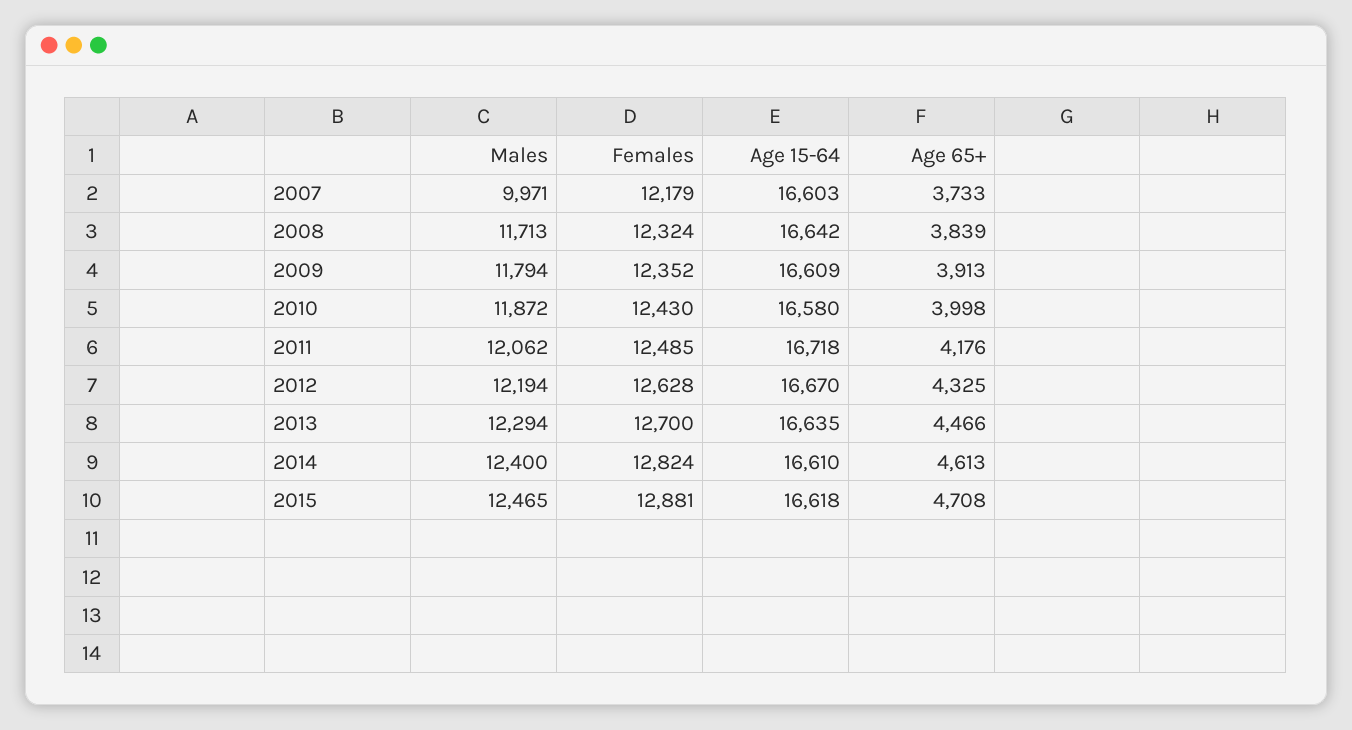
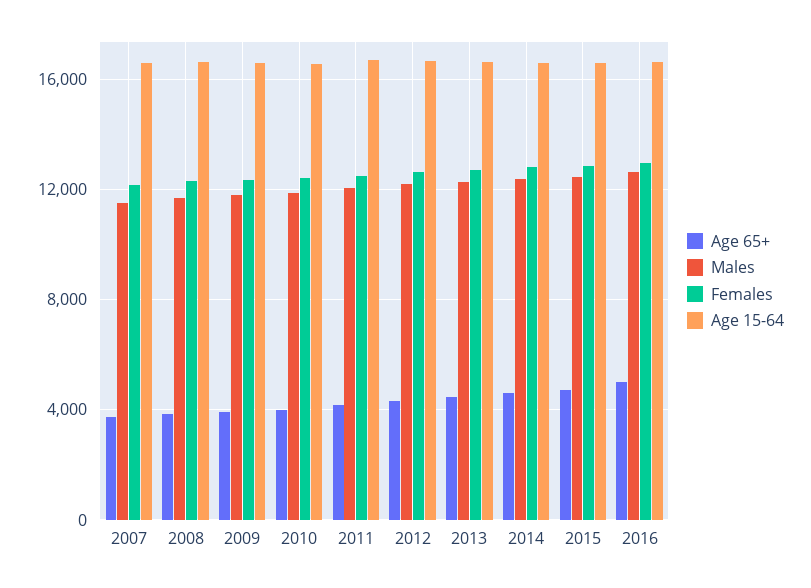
Males, 2007: 9971 -> 11500
Age 65+, 2016: none -> 5000
Males, 2016: none -> 12500
Females, 2016: none -> 13000
Age 15-64, 2016: none -> 16500

